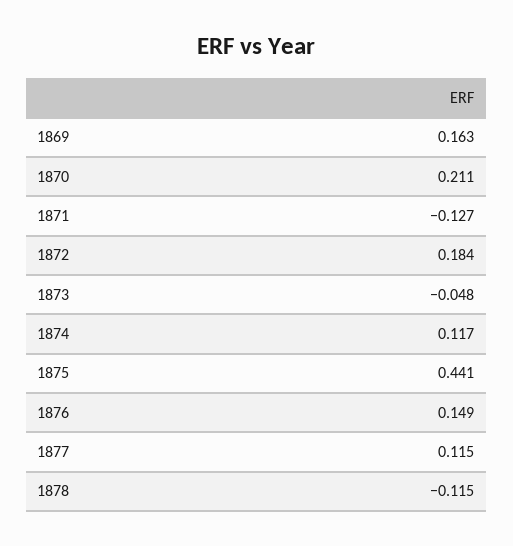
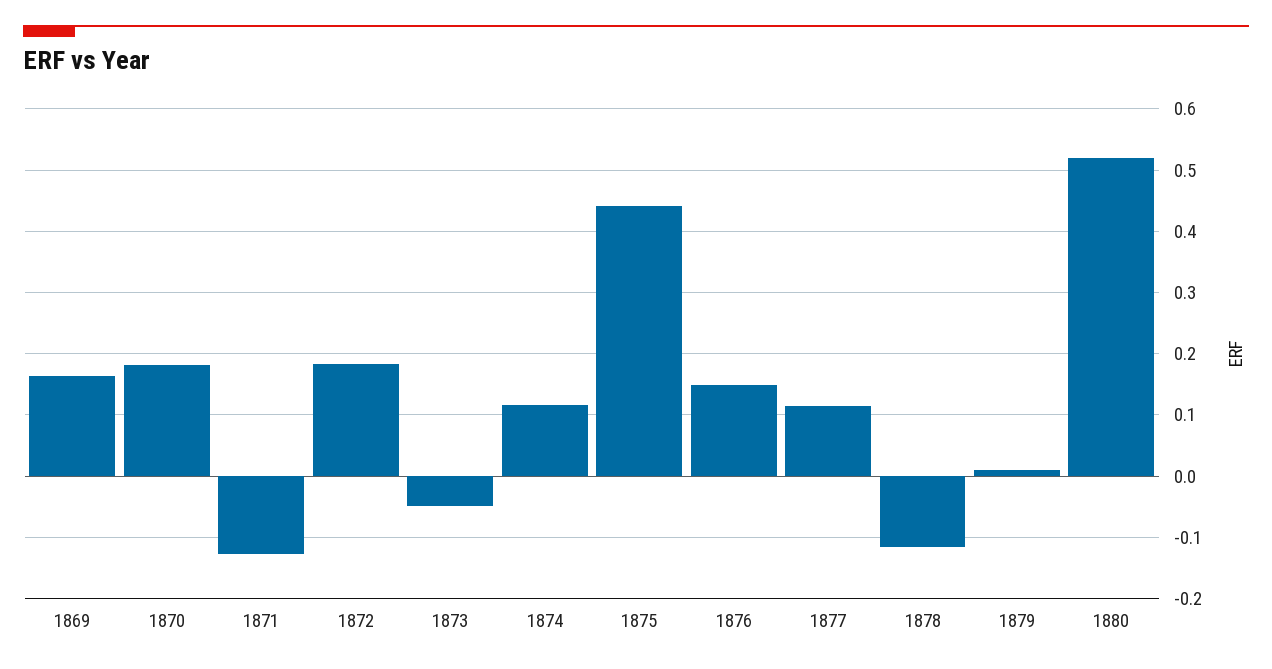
1870: 0.211 -> 0.18
1879: none -> 0.01
1880: none -> 0.52

